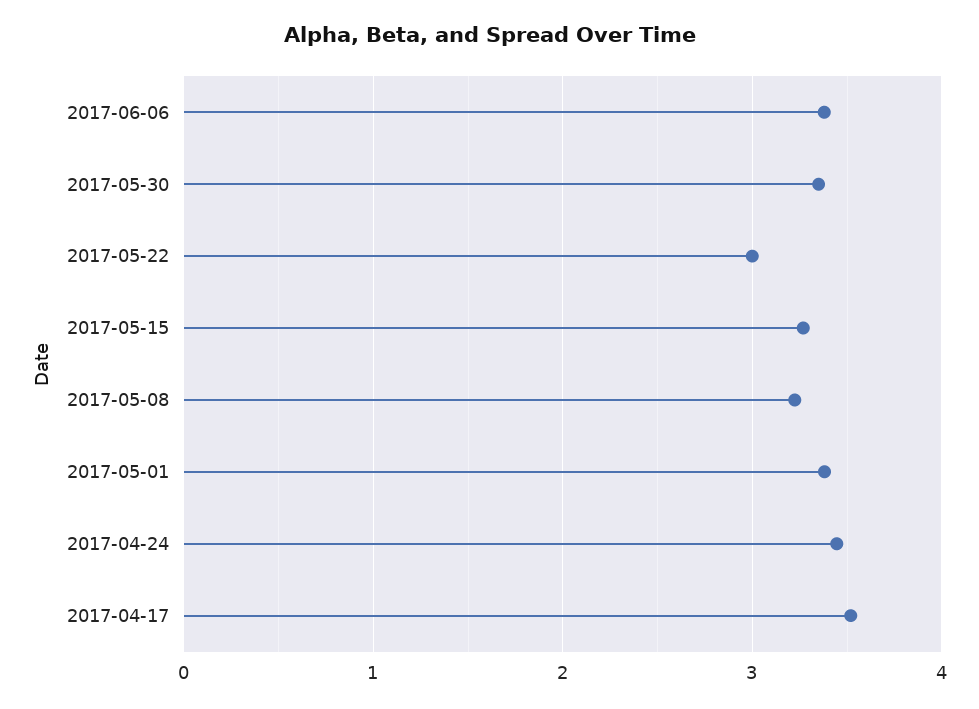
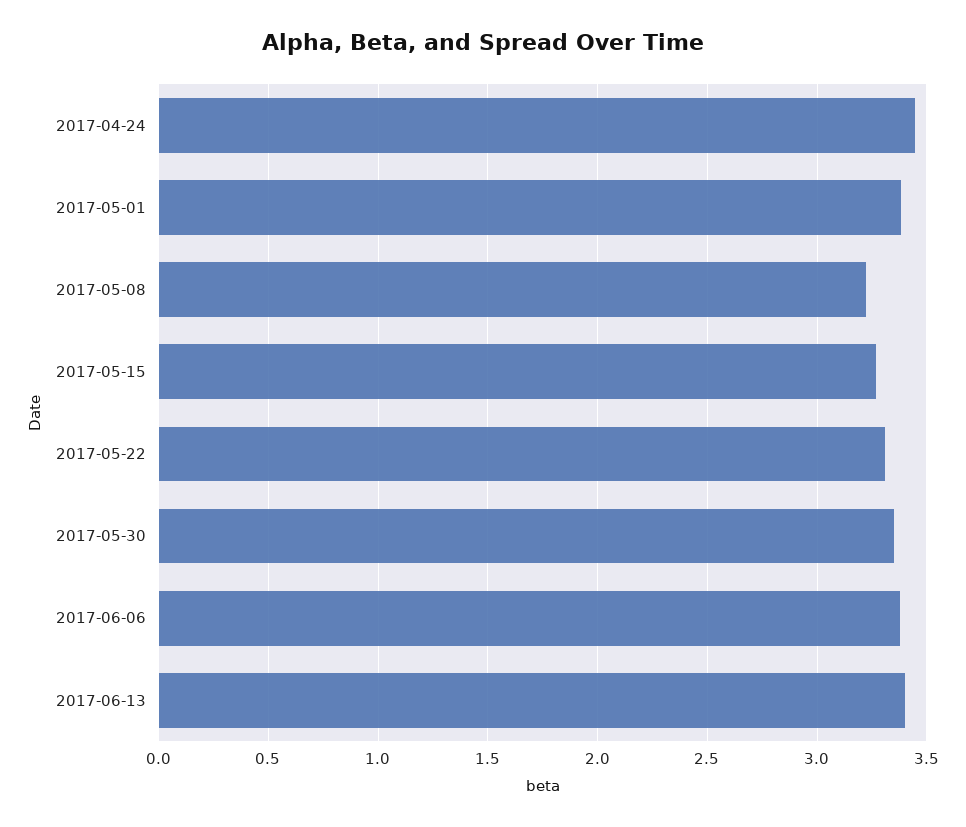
2017-05-22: 3 -> 3.3
2017-04-17: 3.5 -> none
2017-06-13: none -> 3.4

